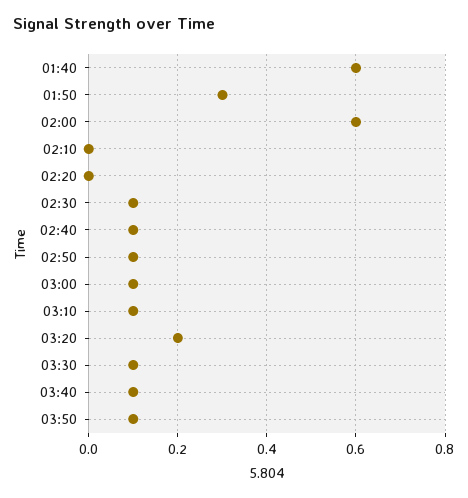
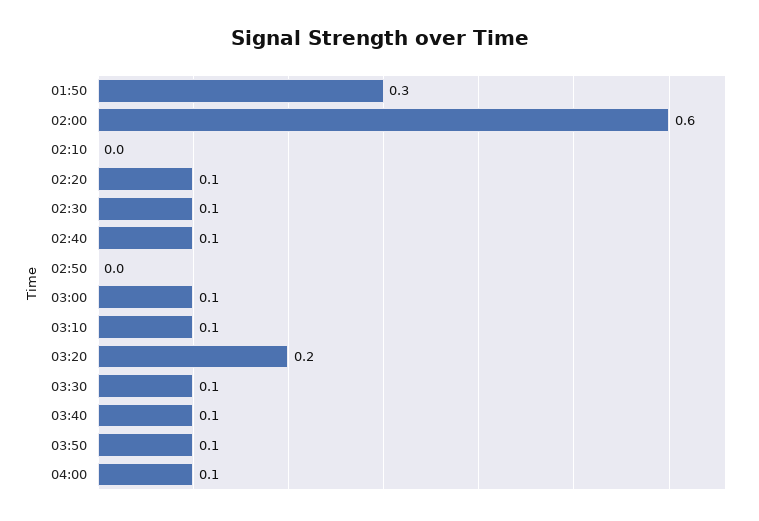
01:40: 0.6 -> none
02:20: 0 -> 0.1
02:50: 0.1 -> 0
04:00: none -> 0.1

